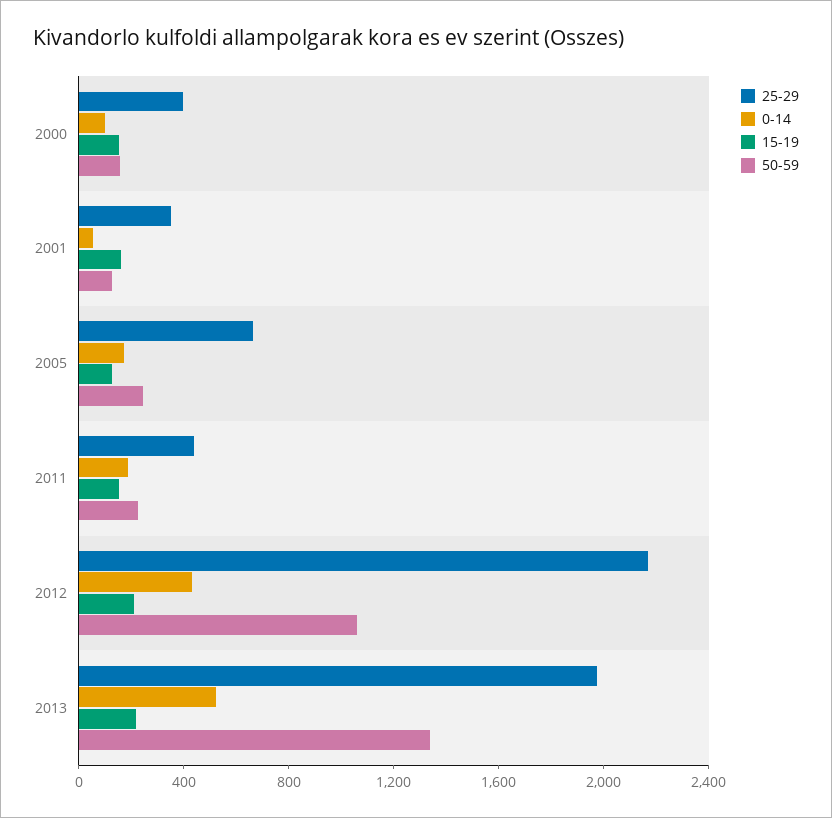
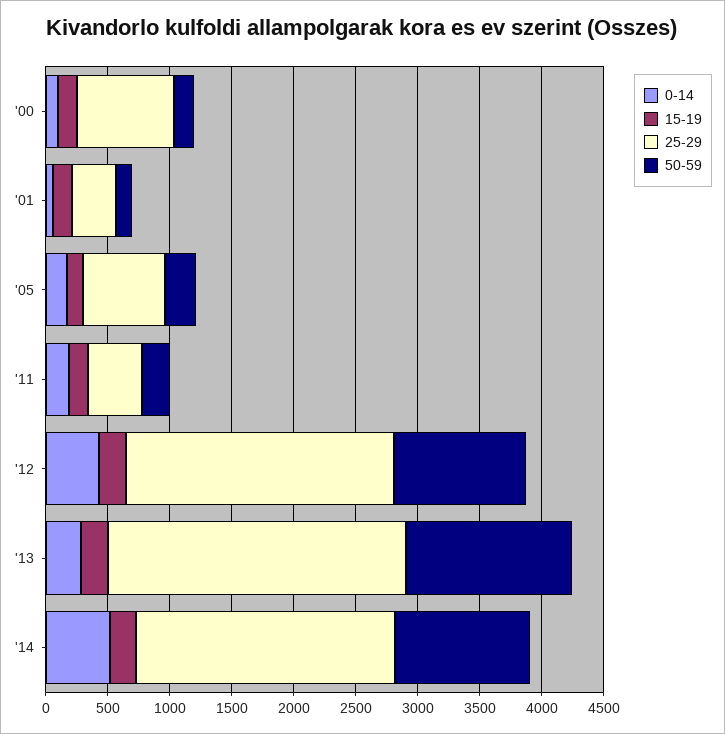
25-29, 2000: 400 -> 800
25-29, 2013: 2000 -> 2400
0-14, 2013: 500 -> 300
0-14, '14: none -> 500
15-19, '14: none -> 200
25-29, '14: none -> 2100
50-59, '14: none -> 1100

